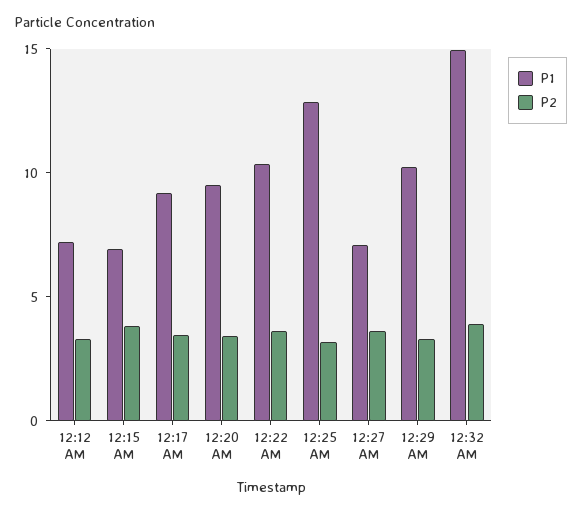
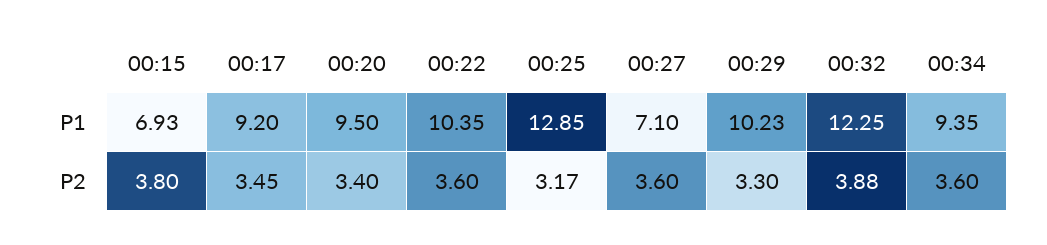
P1, 12:12 AM: 7 -> none
P2, 12:12 AM: 3 -> none
P1, 12:32 AM: 15 -> 12.25
P1, 00:34: none -> 9.35
P2, 00:34: none -> 3.6

